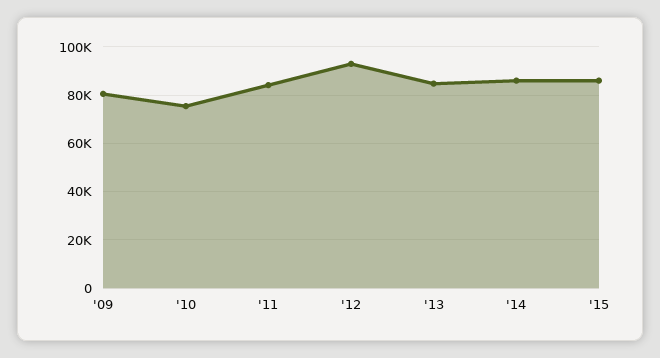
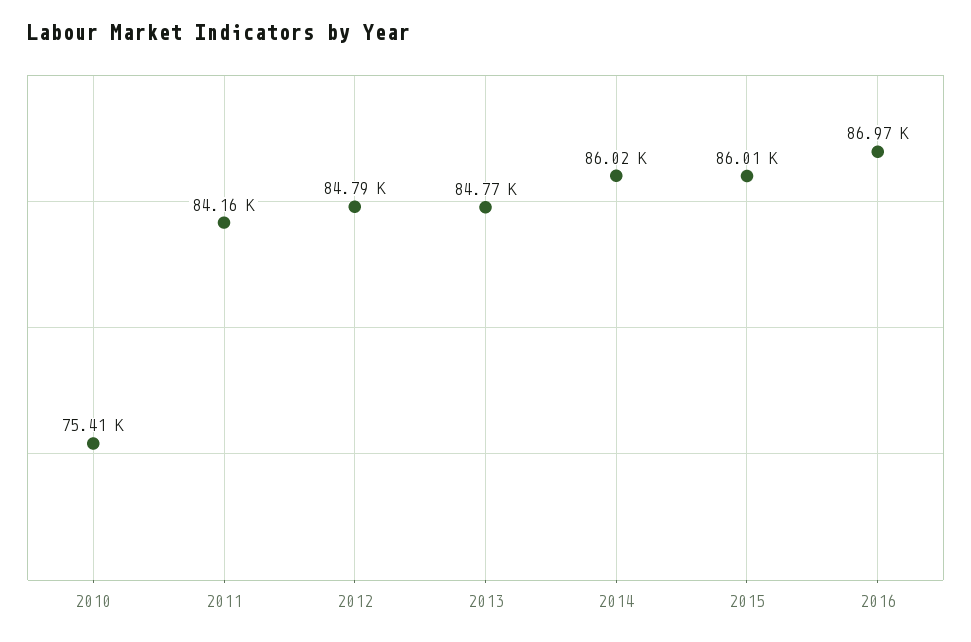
'09: 80000 -> none
'12: 92500 -> 84790
2016: none -> 86970

